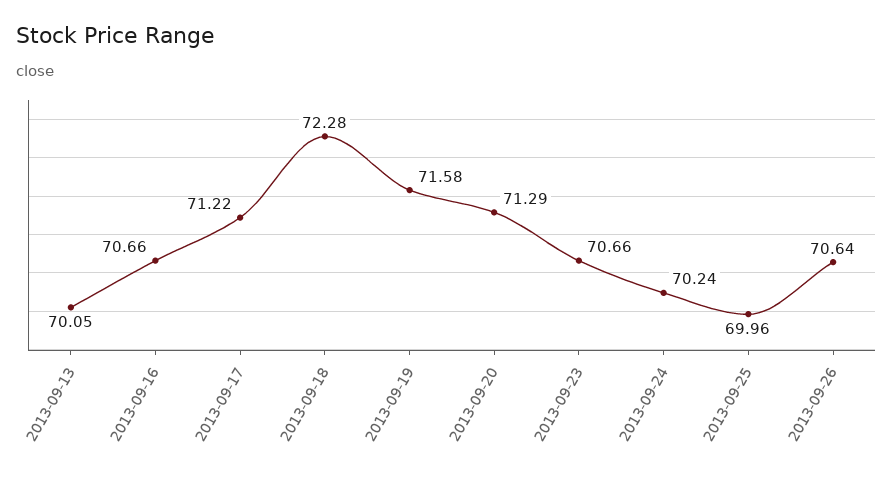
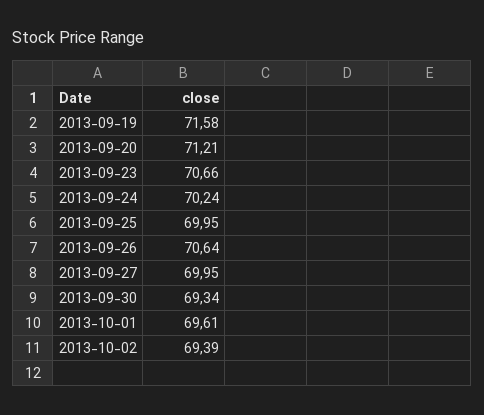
2013-09-13: 70.05 -> none
2013-09-16: 70.66 -> none
2013-09-17: 71.22 -> none
2013-09-18: 72.28 -> none
2013-09-20: 71.29 -> 71.21
2013-09-25: 69.96 -> 69.95
2013-09-27: none -> 69.95
2013-09-30: none -> 69.34
2013-10-01: none -> 69.61
2013-10-02: none -> 69.39

